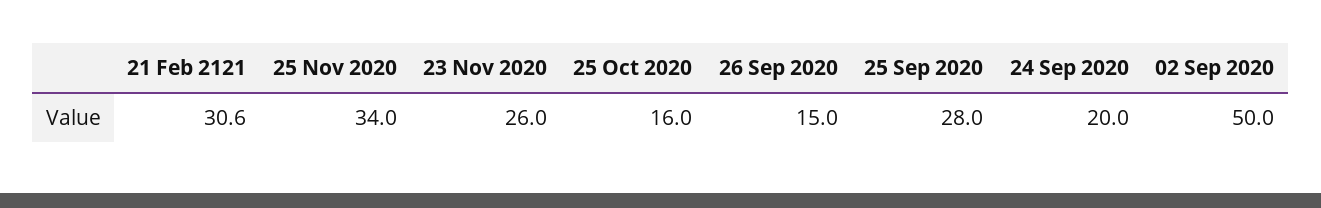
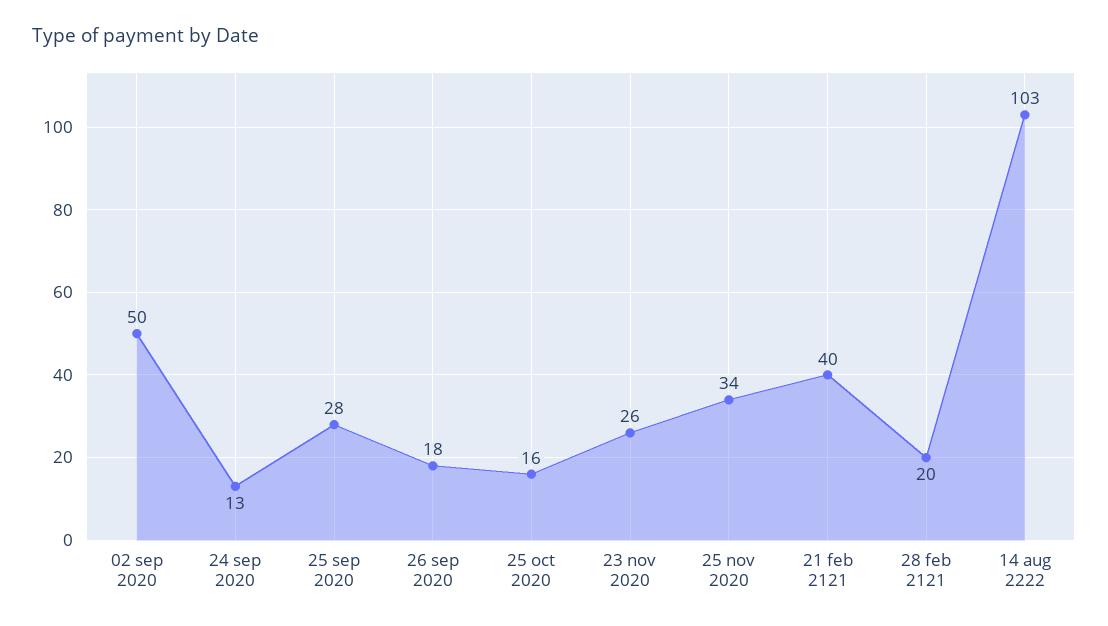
21 Feb 2121: 30.6 -> 40
26 Sep 2020: 15 -> 18
24 Sep 2020: 20 -> 13
28 feb 2121: none -> 20
14 aug 2222: none -> 103

